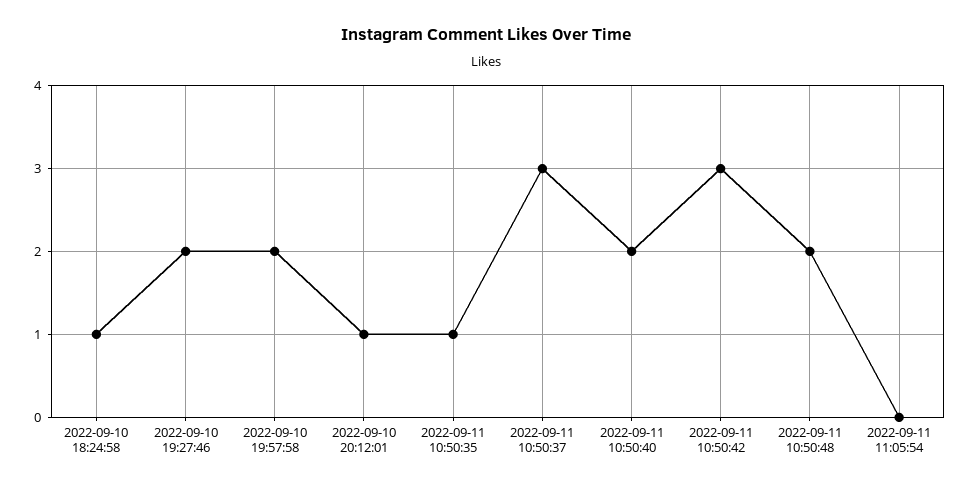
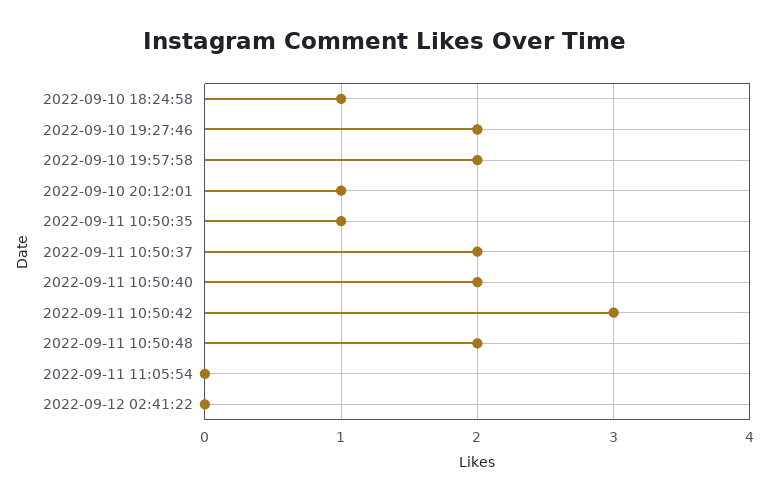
2022-09-11 10:50:37: 3 -> 2
2022-09-12 02:41:22: none -> 0

